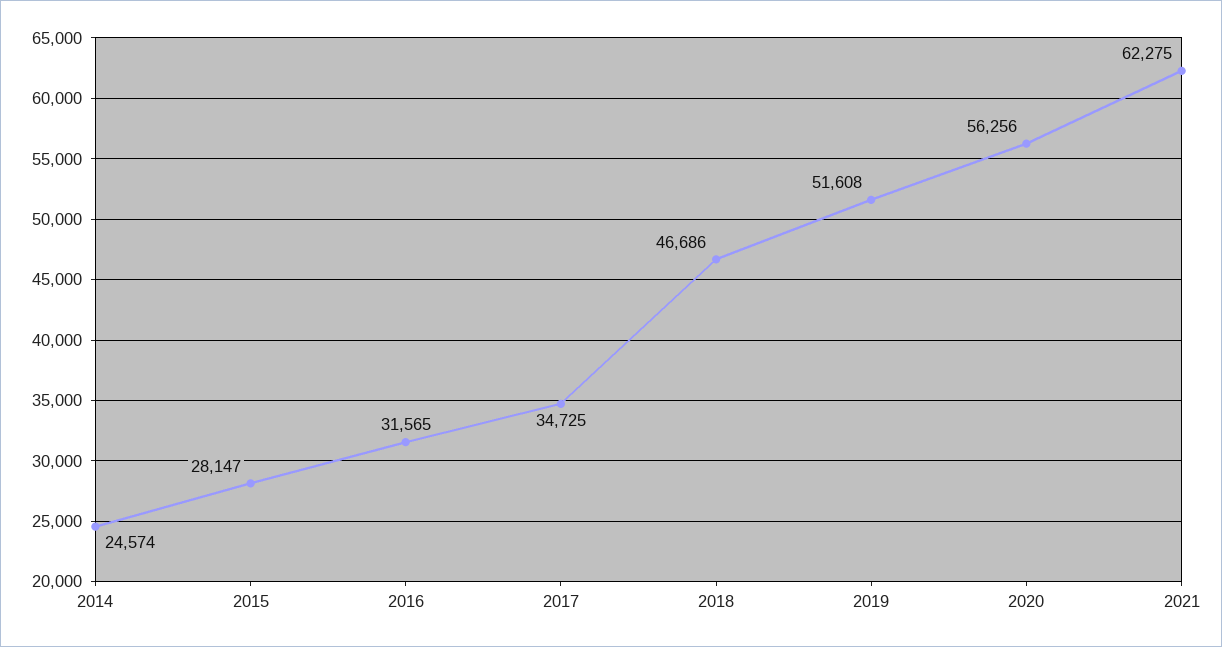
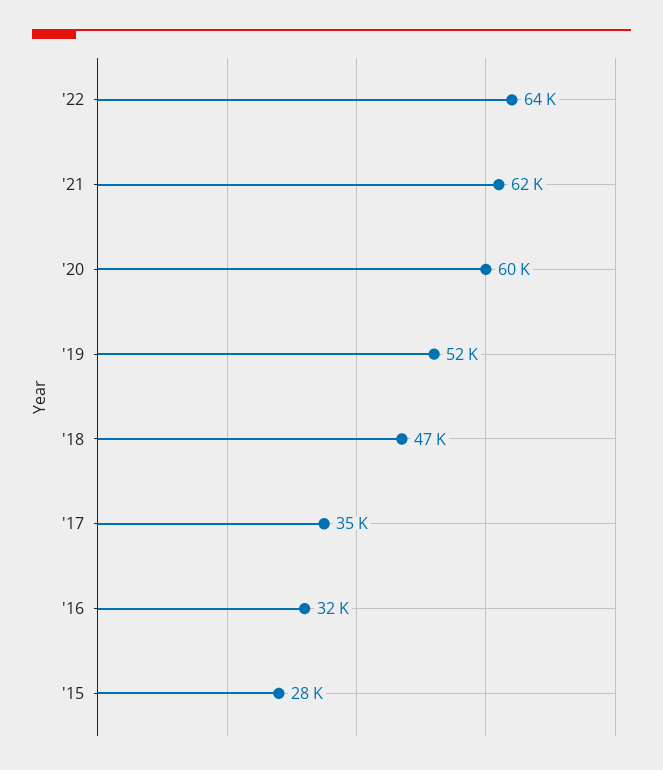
2014: 24574 -> none
2020: 56256 -> 60000
'22: none -> 64000

